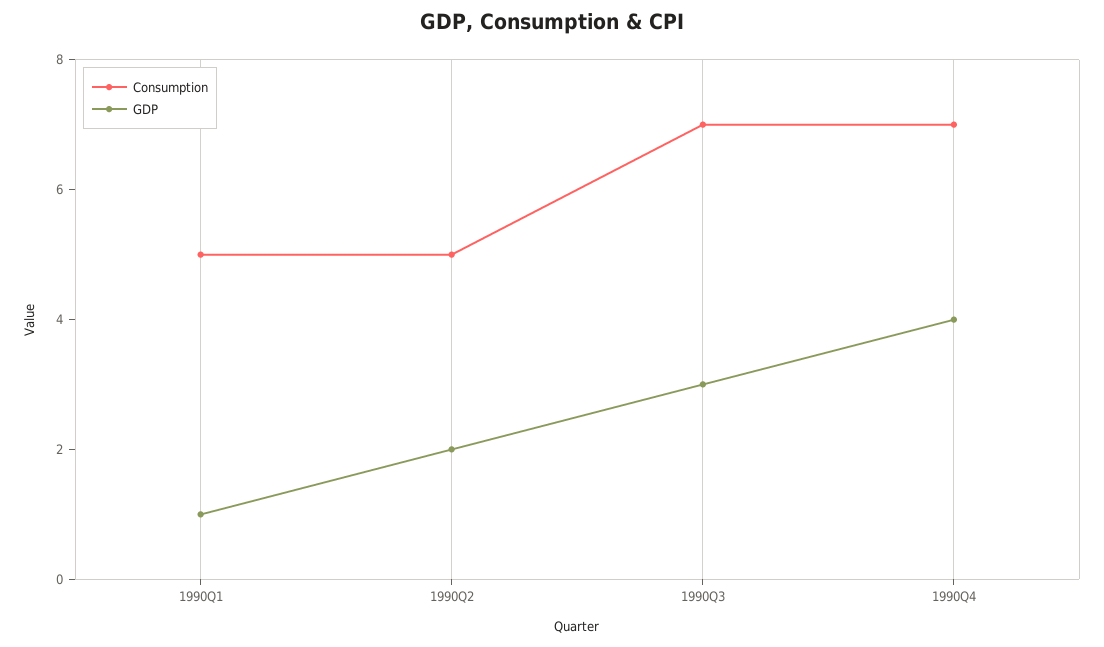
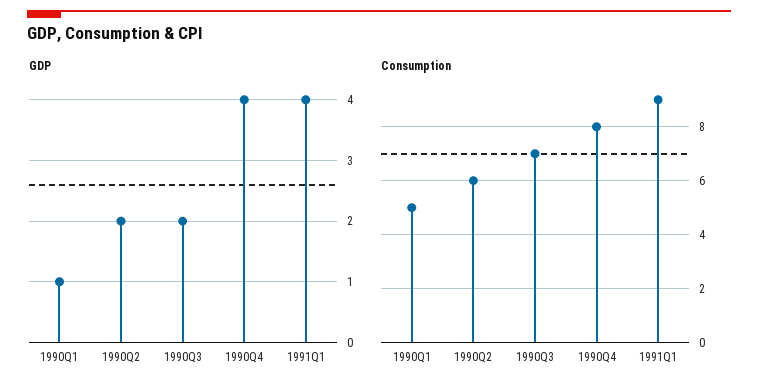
Consumption, 1990Q2: 5 -> 6
GDP, 1990Q3: 3 -> 2
Consumption, 1990Q4: 7 -> 8
GDP, 1991Q1: none -> 4
Consumption, 1991Q1: none -> 9

